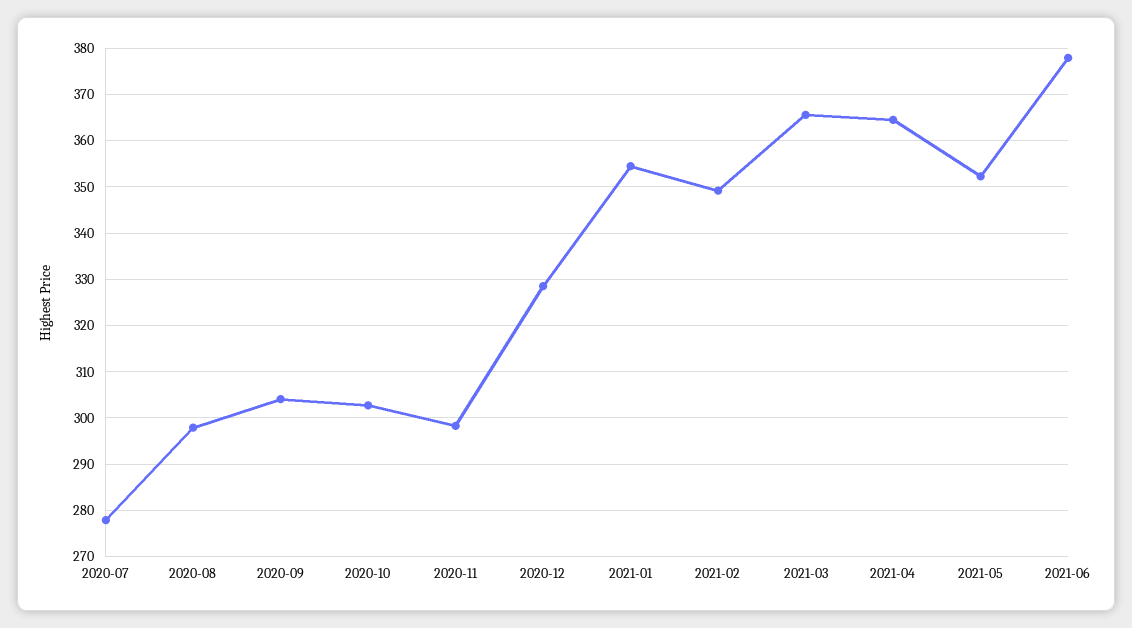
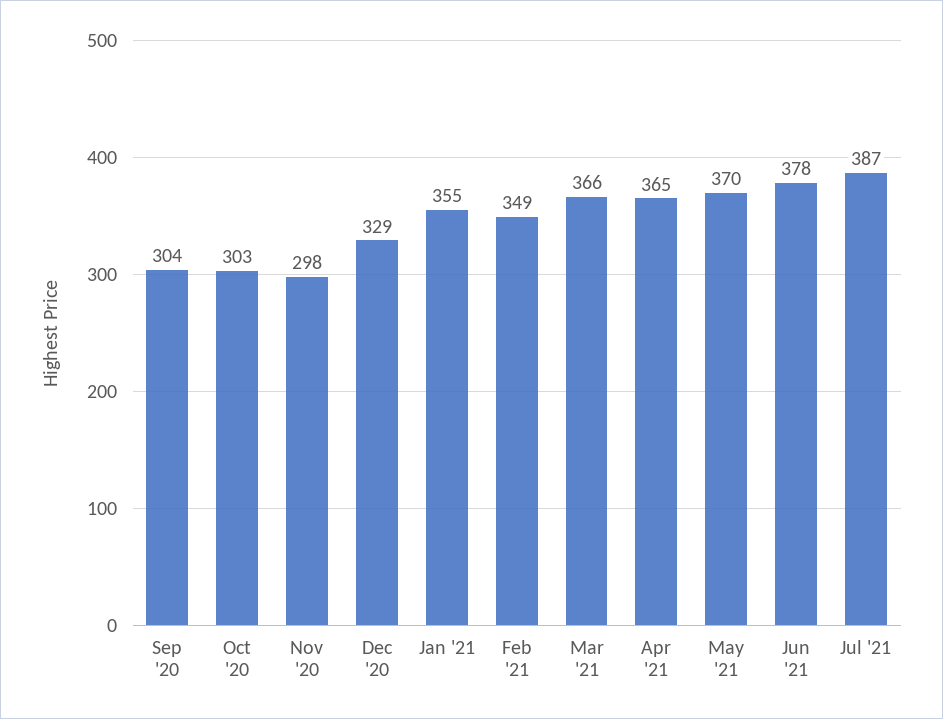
2020-07: 278 -> none
2020-08: 298 -> none
2021-05: 352 -> 370
Jul '21: none -> 387

